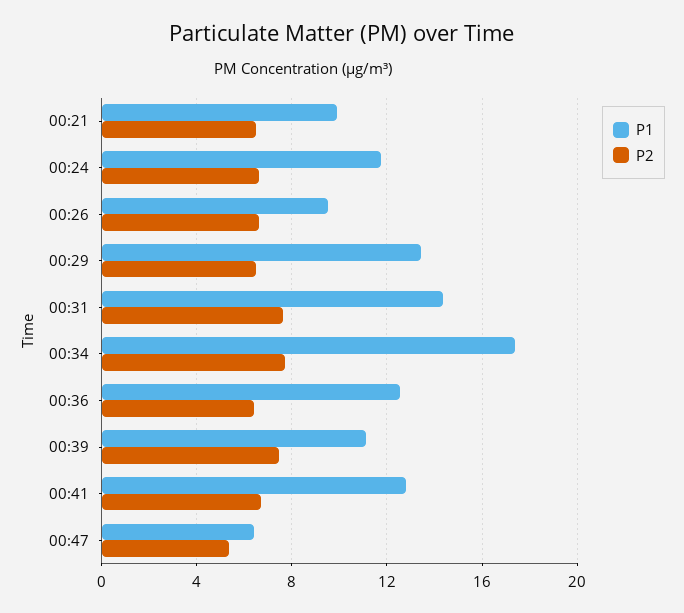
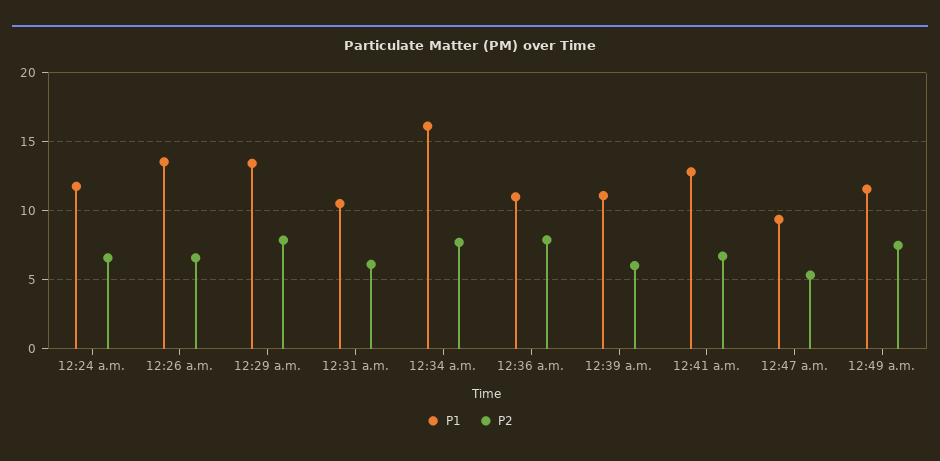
P1, 00:21: 10 -> none
P2, 00:21: 6.5 -> none
P1, 00:26: 9.5 -> 13.5
P2, 00:29: 6.5 -> 8
P1, 00:31: 14.5 -> 10.5
P2, 00:31: 7.5 -> 6
P1, 00:34: 17.5 -> 16
P1, 00:36: 12.5 -> 11
P2, 00:36: 6.5 -> 8
P2, 00:39: 7.5 -> 6
P1, 00:47: 6.5 -> 9.5
P1, 12:49 a.m.: none -> 11.5
P2, 12:49 a.m.: none -> 7.5

